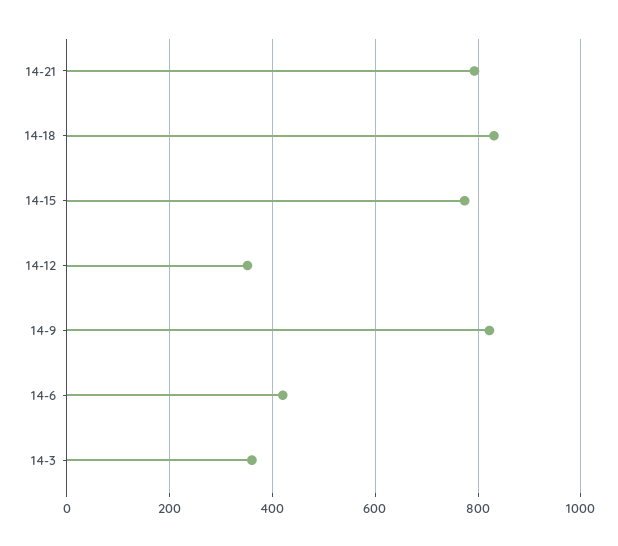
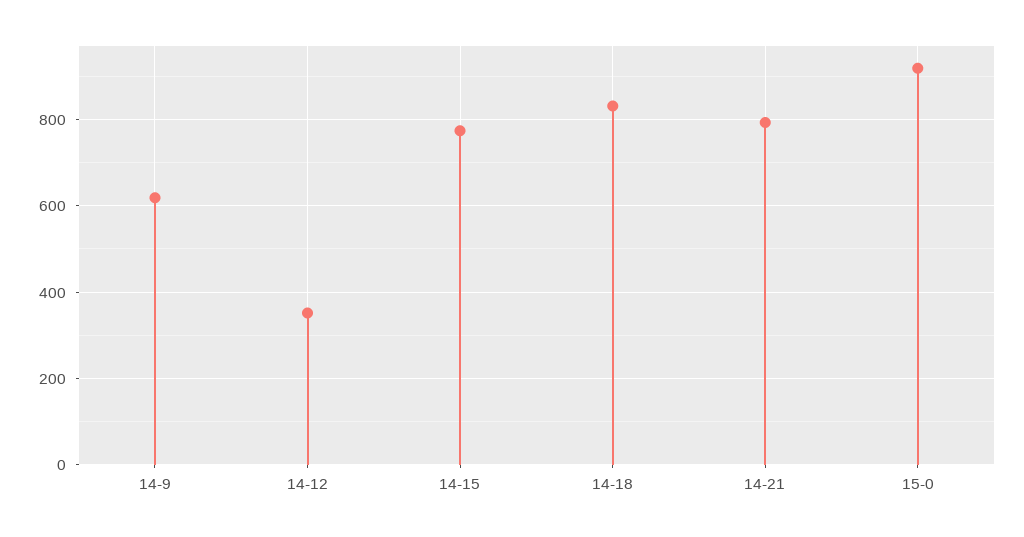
14-9: 820 -> 620
14-6: 420 -> none
14-3: 360 -> none
15-0: none -> 920

